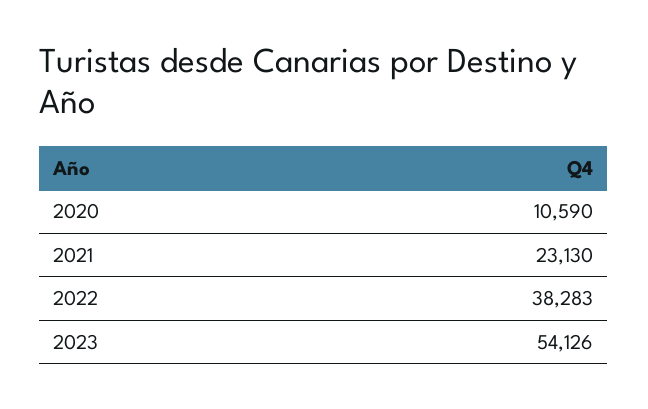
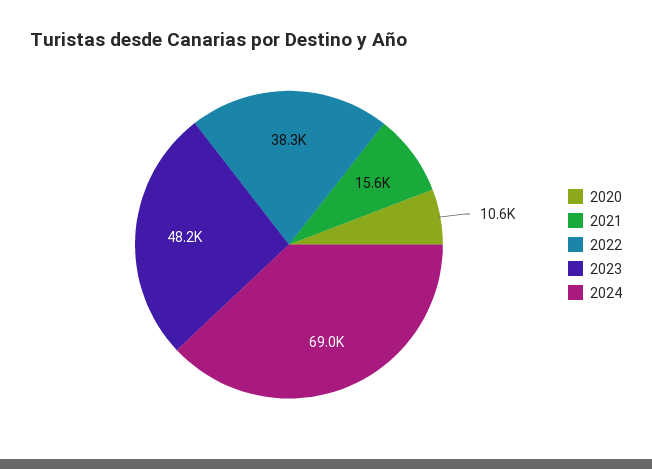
2021: 23130 -> 15600
2023: 54126 -> 48200
2024: none -> 69000

